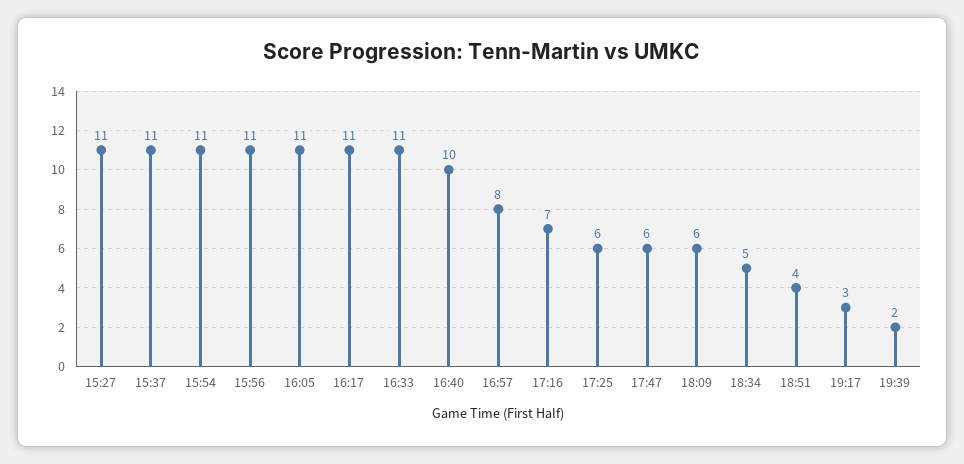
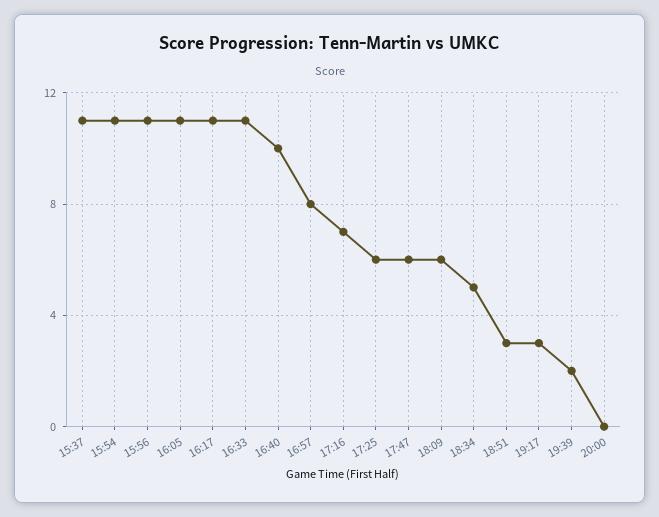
15:27: 11 -> none
18:51: 4 -> 3
20:00: none -> 0

